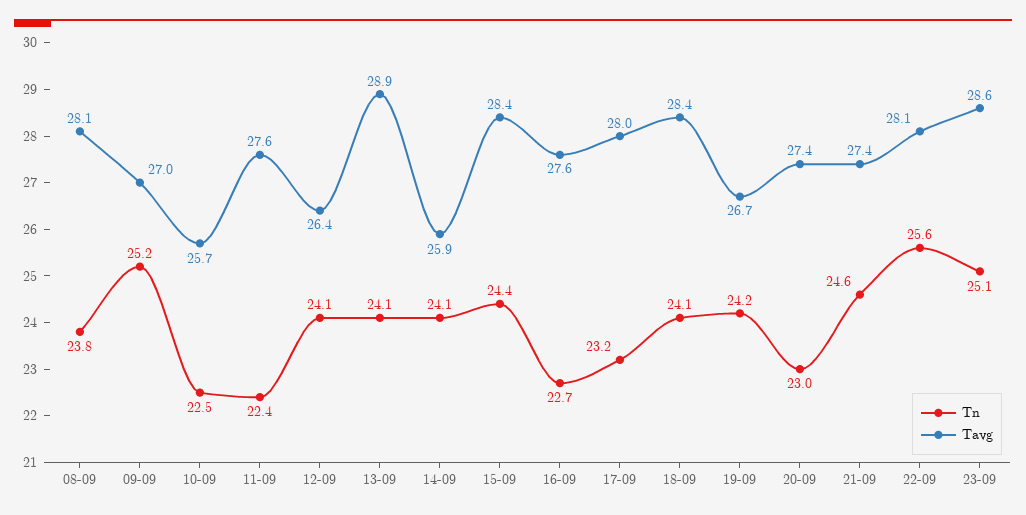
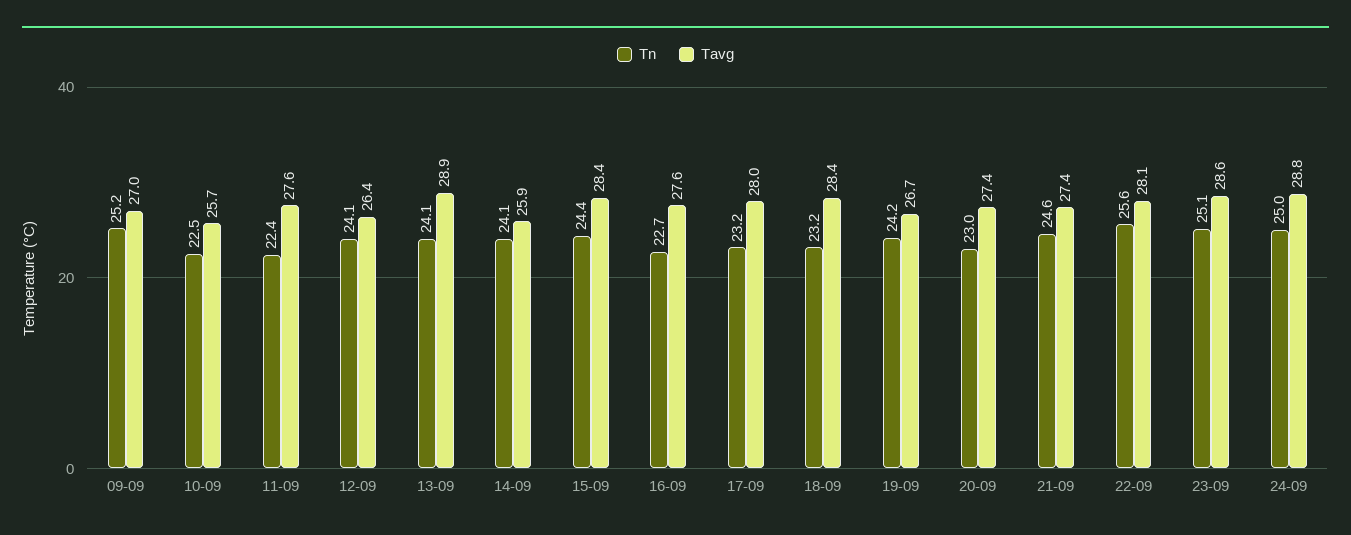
Tn, 08-09: 23.8 -> none
Tavg, 08-09: 28.1 -> none
Tn, 18-09: 24.1 -> 23.2
Tn, 24-09: none -> 25
Tavg, 24-09: none -> 28.8

